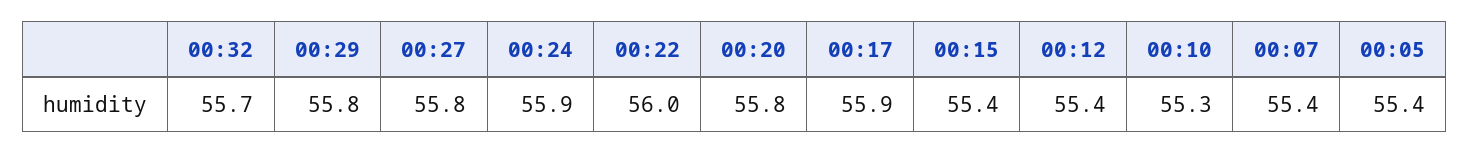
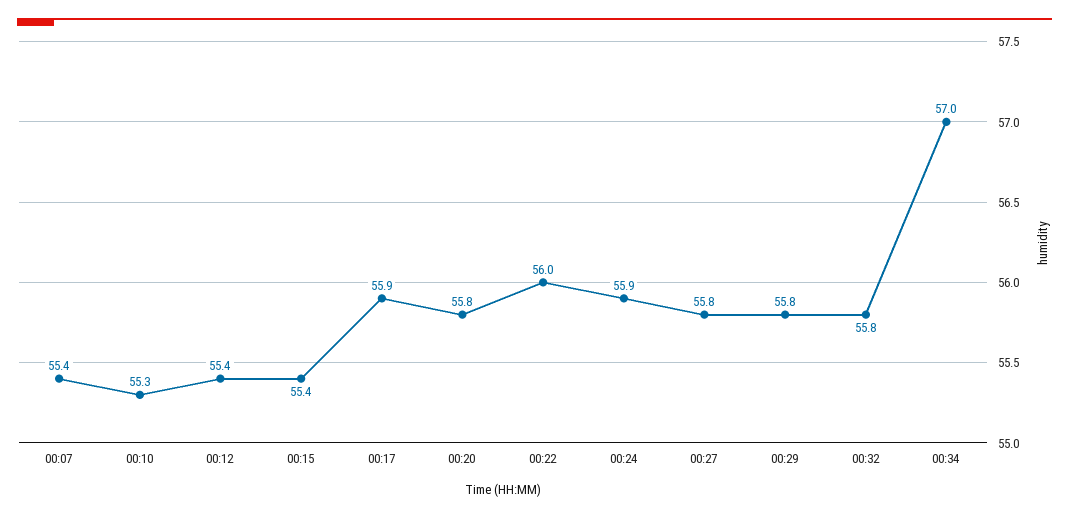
00:32: 55.7 -> 55.8
00:05: 55.4 -> none
00:34: none -> 57

